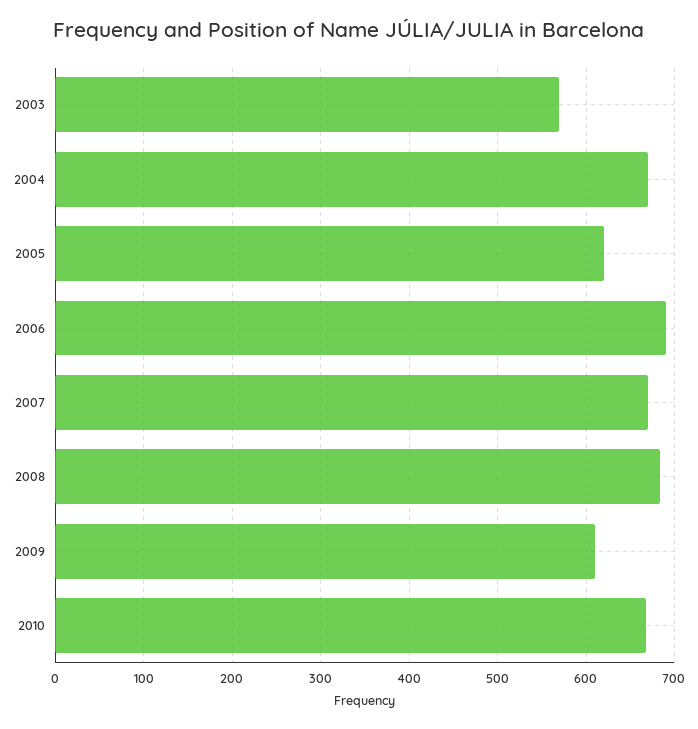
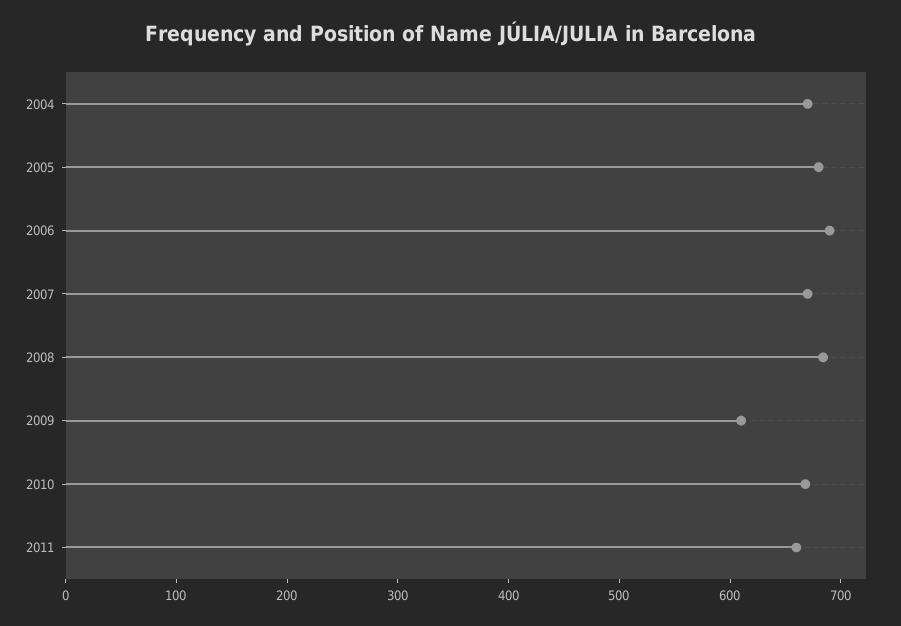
2003: 570 -> none
2005: 620 -> 680
2011: none -> 660

